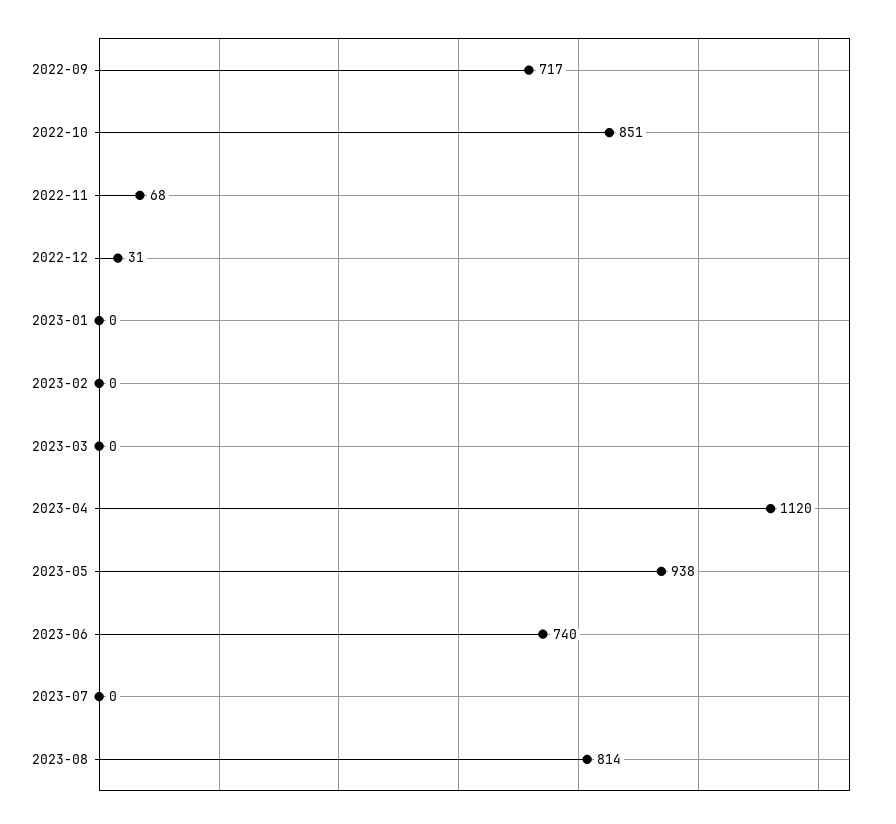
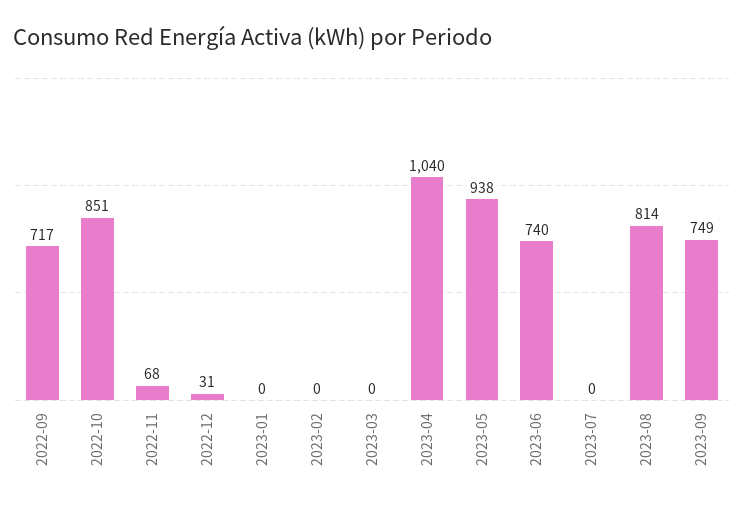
2023-04: 1120 -> 1040
2023-09: none -> 749

